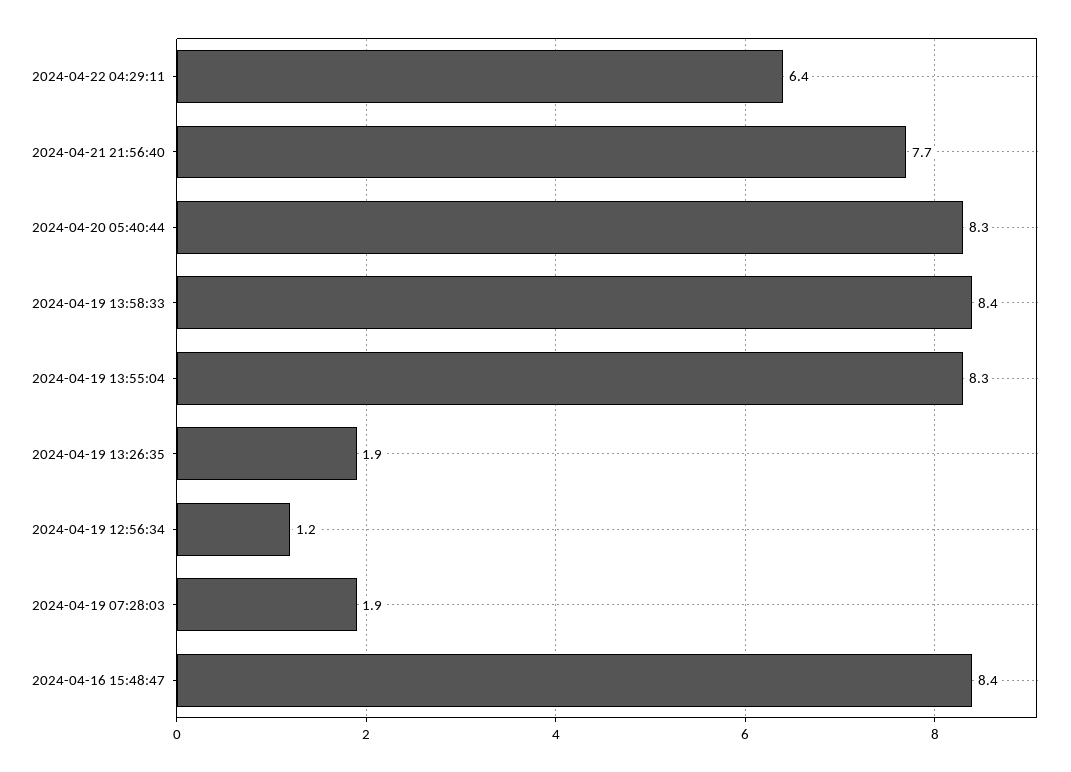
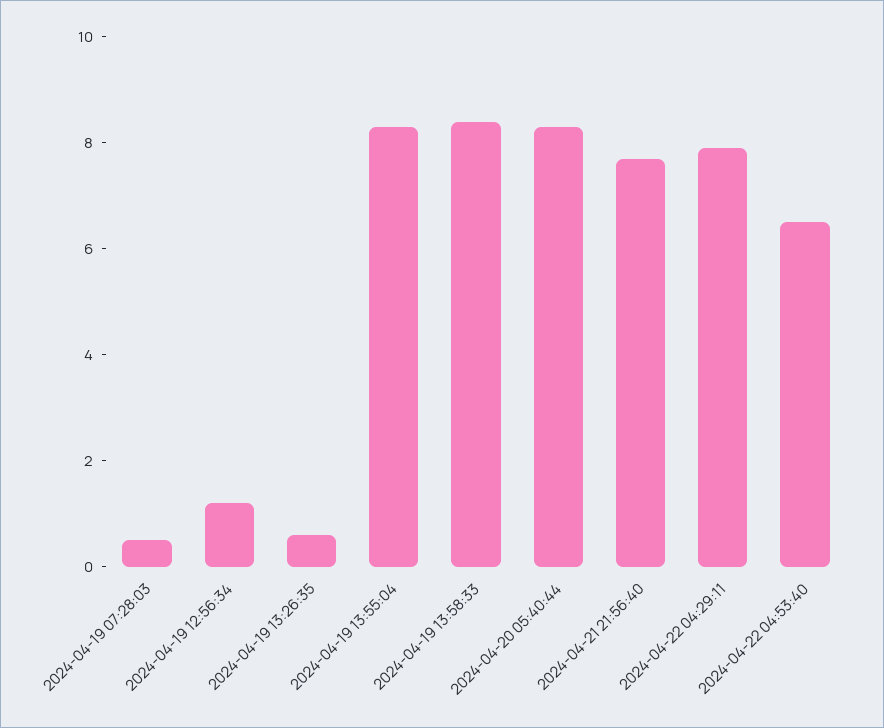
2024-04-22 04:29:11: 6.4 -> 8
2024-04-19 13:26:35: 1.9 -> 0.5
2024-04-19 07:28:03: 1.9 -> 0.5
2024-04-16 15:48:47: 8.4 -> none
2024-04-22 04:53:40: none -> 6.5

